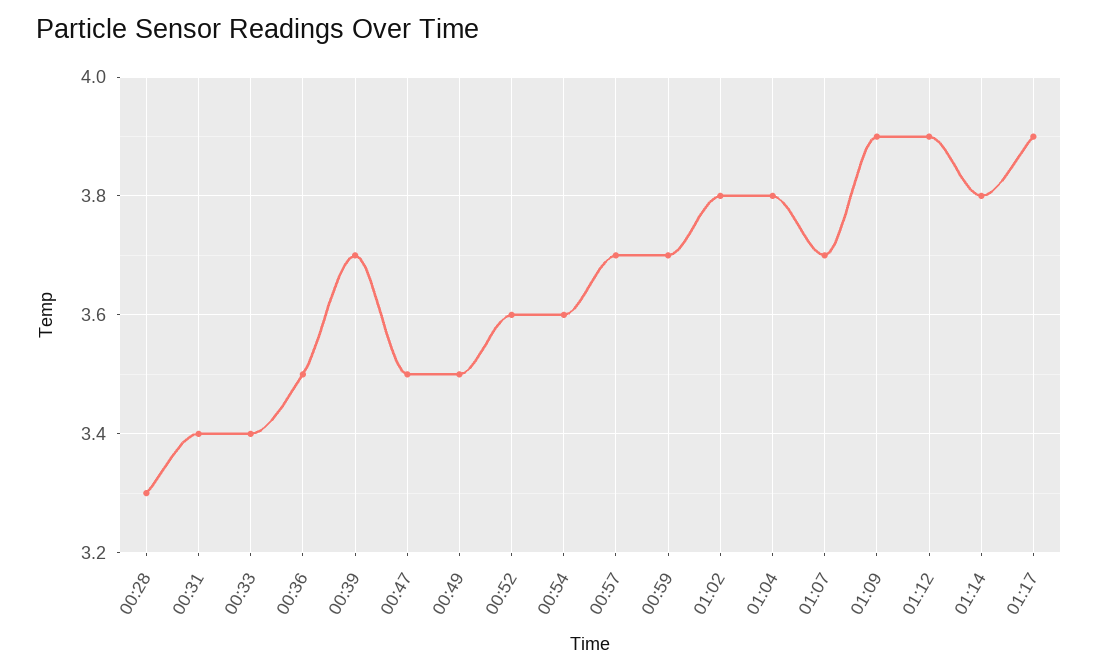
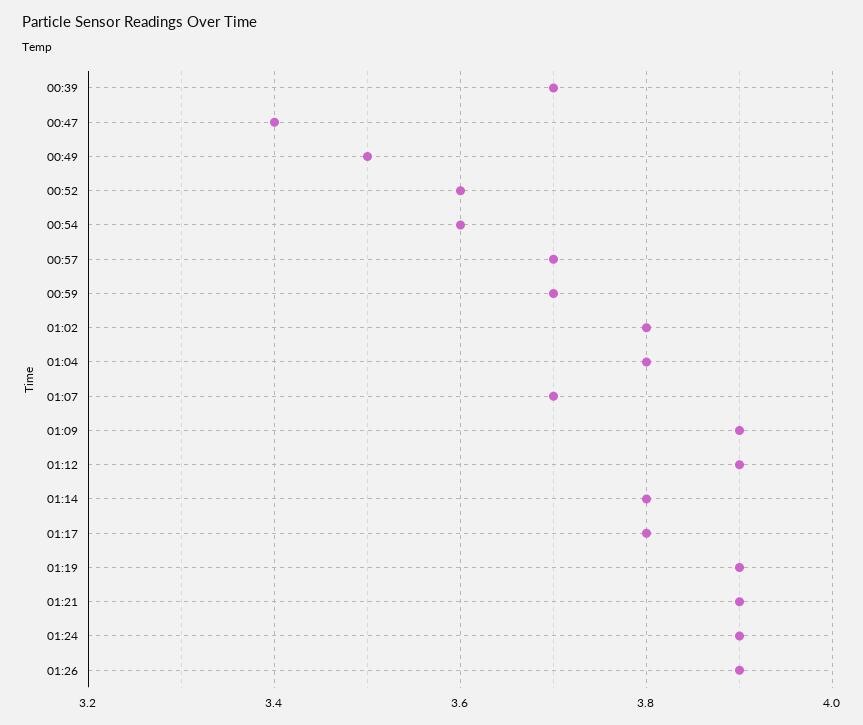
00:28: 3.3 -> none
00:31: 3.4 -> none
00:33: 3.4 -> none
00:36: 3.5 -> none
00:47: 3.5 -> 3.4
01:17: 3.9 -> 3.8
01:19: none -> 3.9
01:21: none -> 3.9
01:24: none -> 3.9
01:26: none -> 3.9

